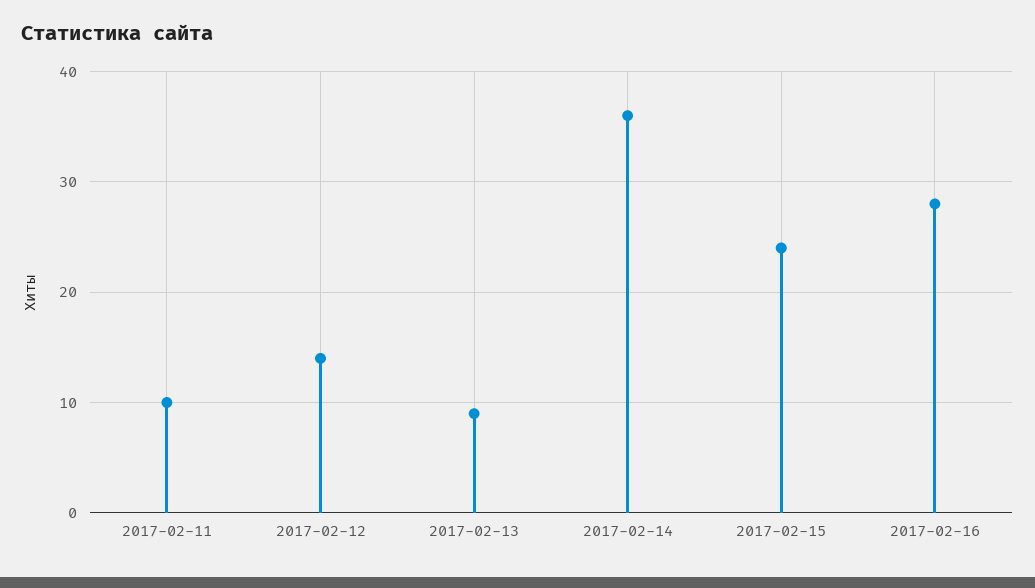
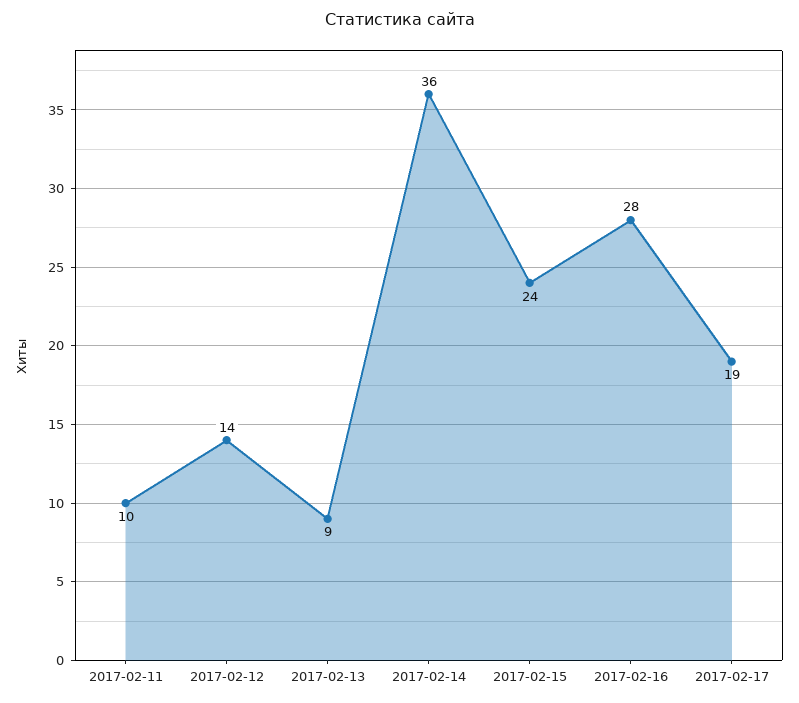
2017-02-17: none -> 19

